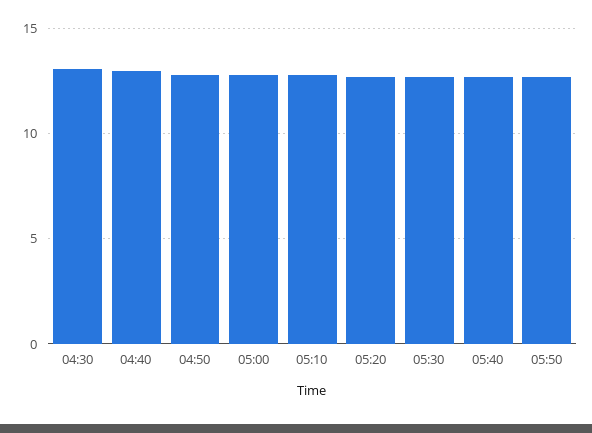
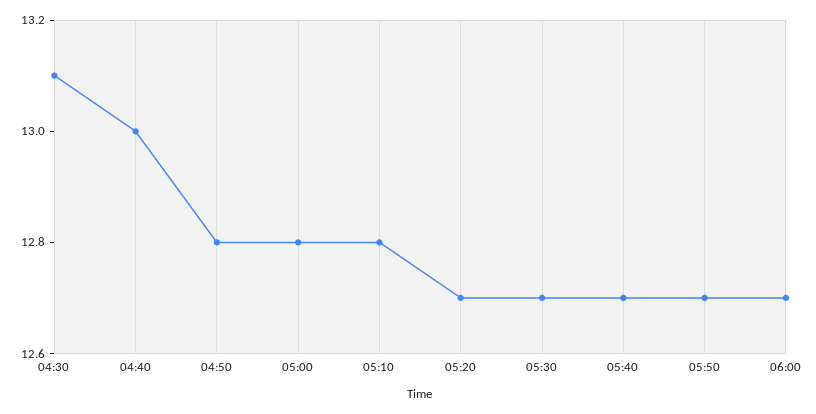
06:00: none -> 12.7

